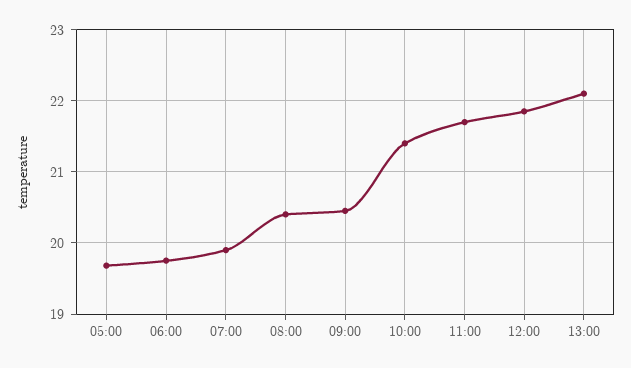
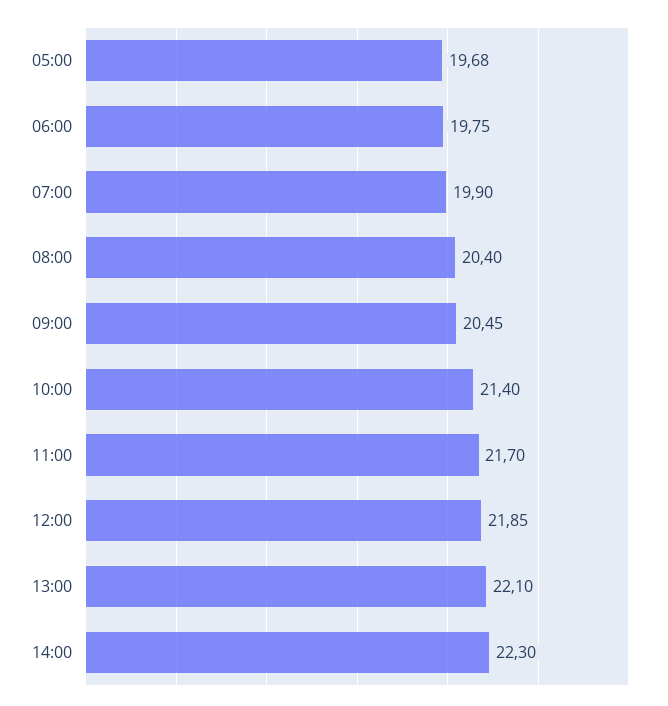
14:00: none -> 22.3

